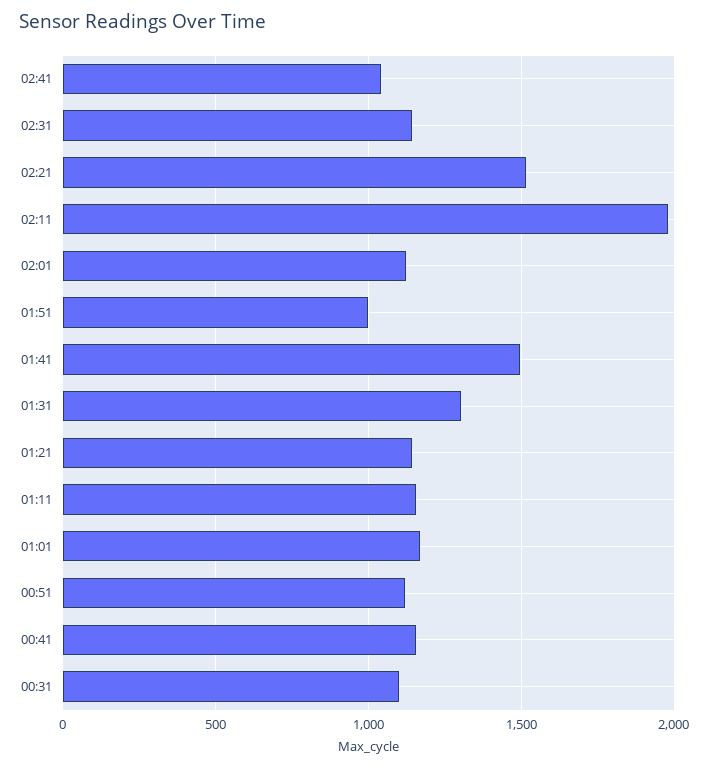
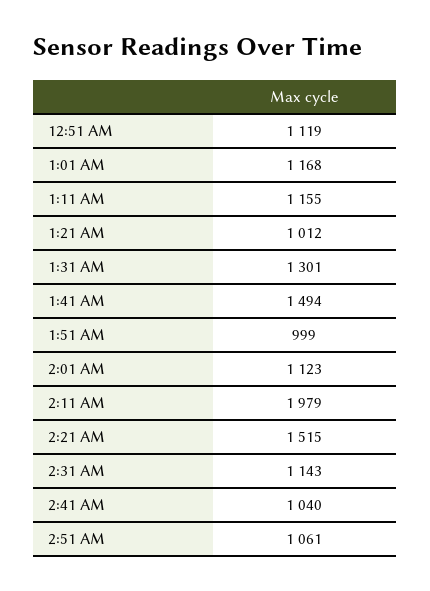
01:21: 1150 -> 1012
00:41: 1150 -> none
00:31: 1100 -> none
2:51 AM: none -> 1061

